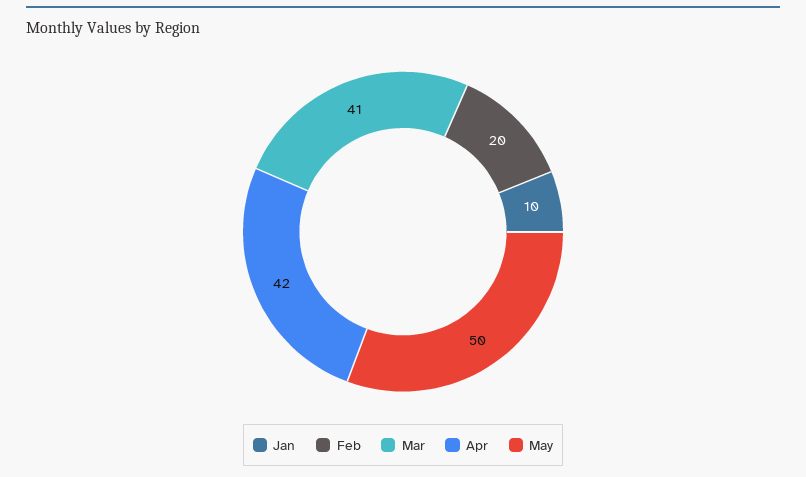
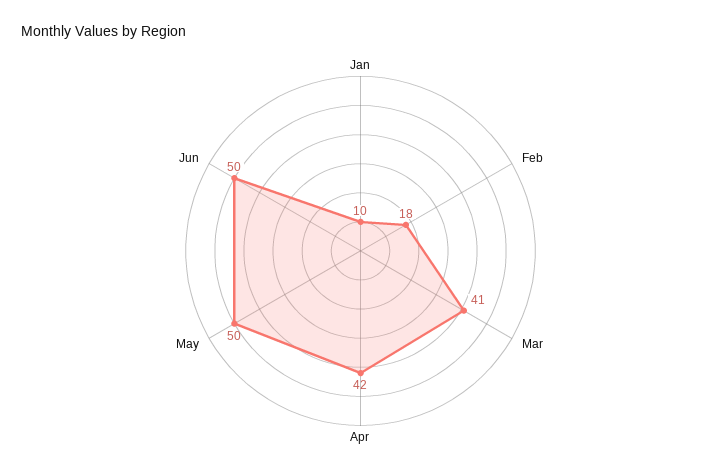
Feb: 20 -> 18
Jun: none -> 50

